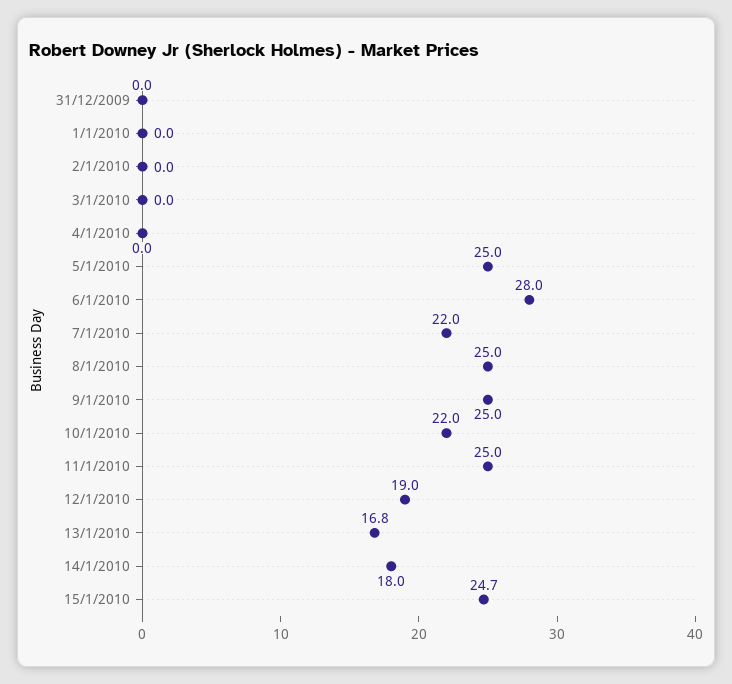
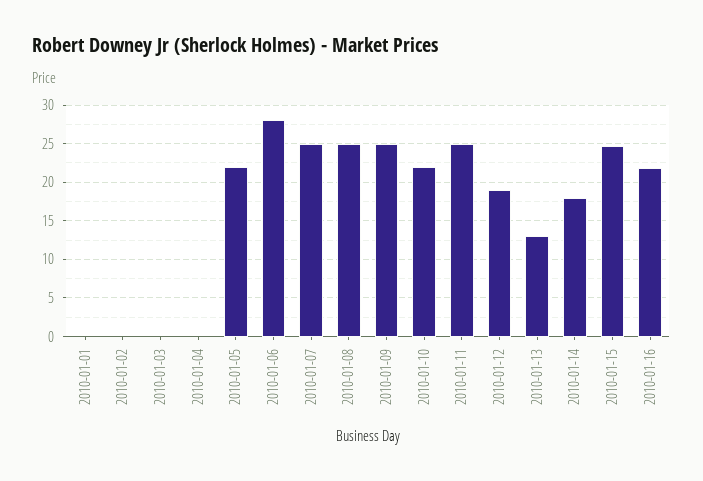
31/12/2009: 0 -> none
5/1/2010: 25 -> 22
7/1/2010: 22 -> 25
13/1/2010: 16.8 -> 13
2010-01-16: none -> 22

